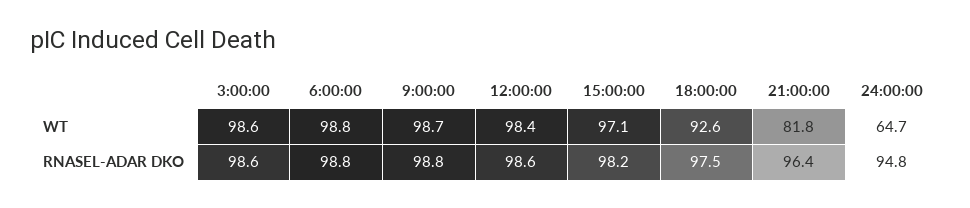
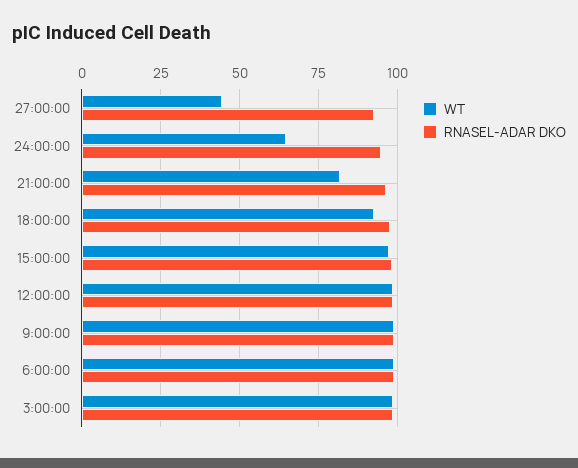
WT, 27:00:00: none -> 45
RNASEL-ADAR DKO, 27:00:00: none -> 92.5

